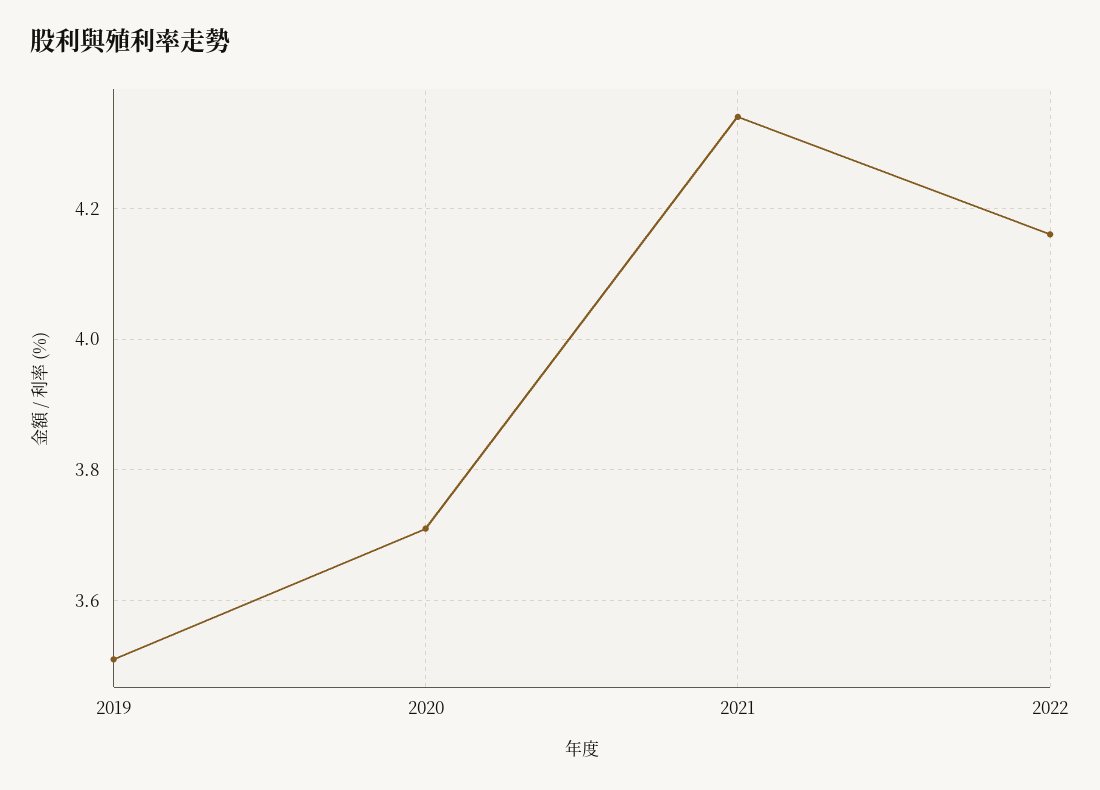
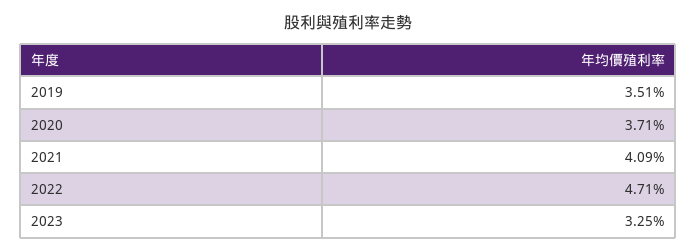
2021: 4.35 -> 4.09
2022: 4.15 -> 4.71
2023: none -> 3.25

